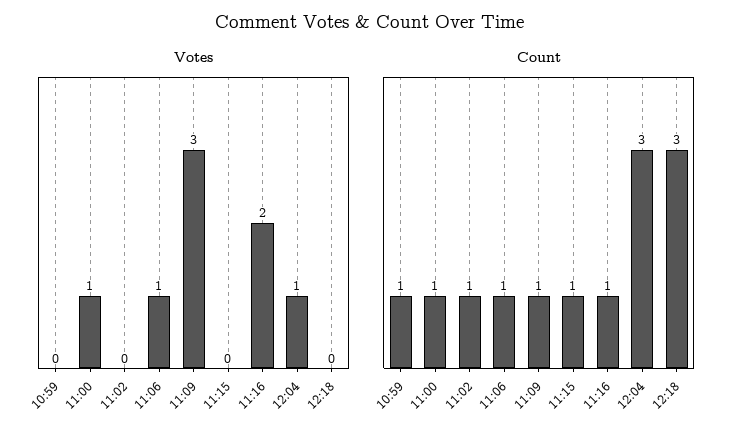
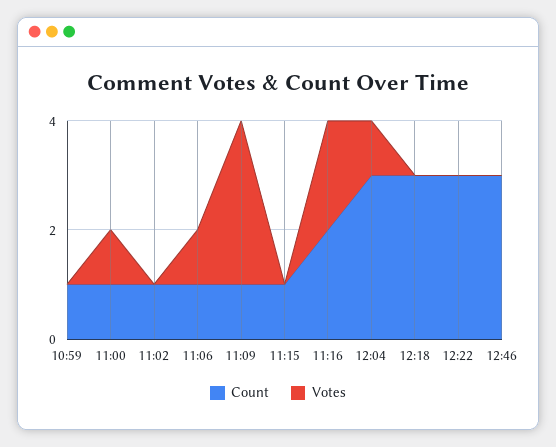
Count, 11:16: 1 -> 2
Count, 12:22: none -> 3
Votes, 12:22: none -> 0
Count, 12:46: none -> 3
Votes, 12:46: none -> 0

